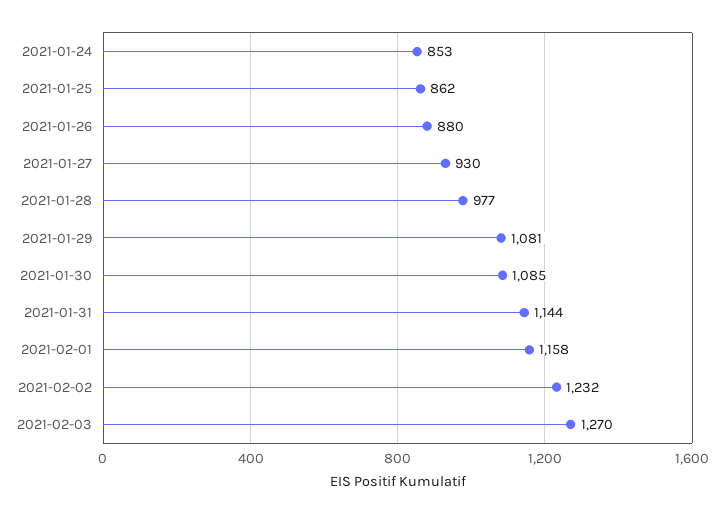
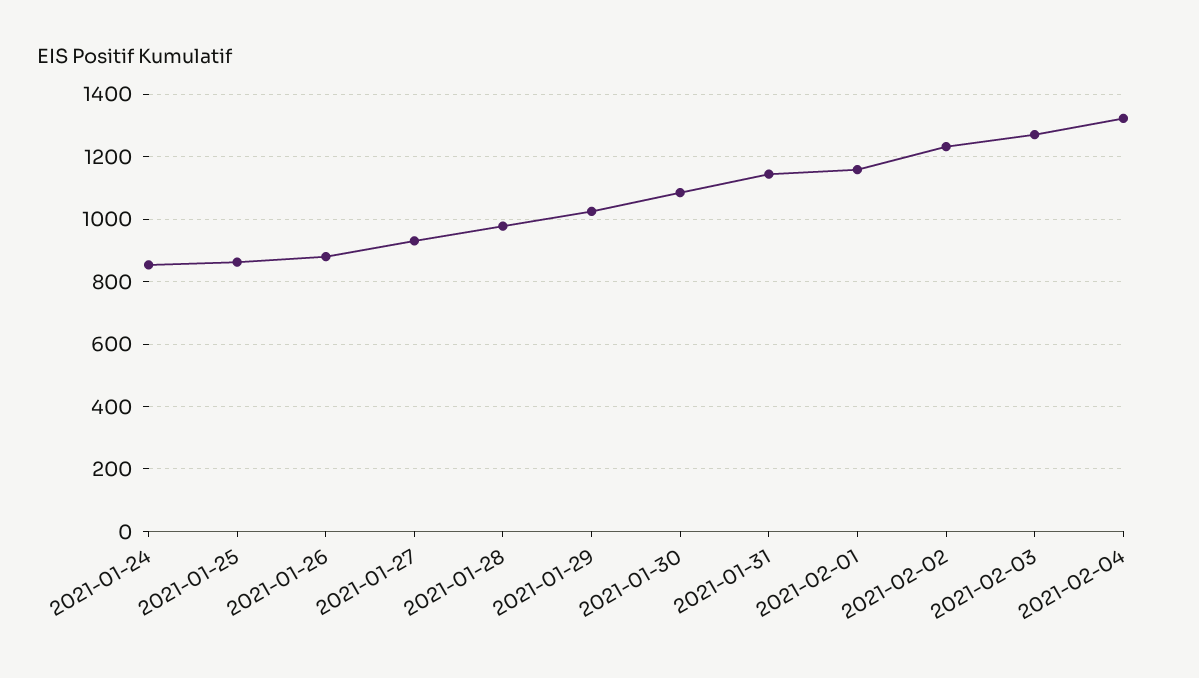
2021-01-29: 1081 -> 1020
2021-02-04: none -> 1320

